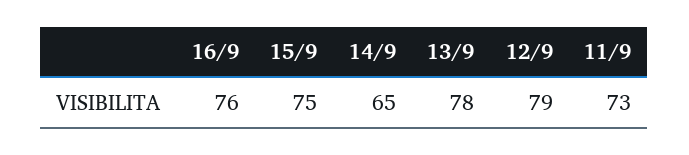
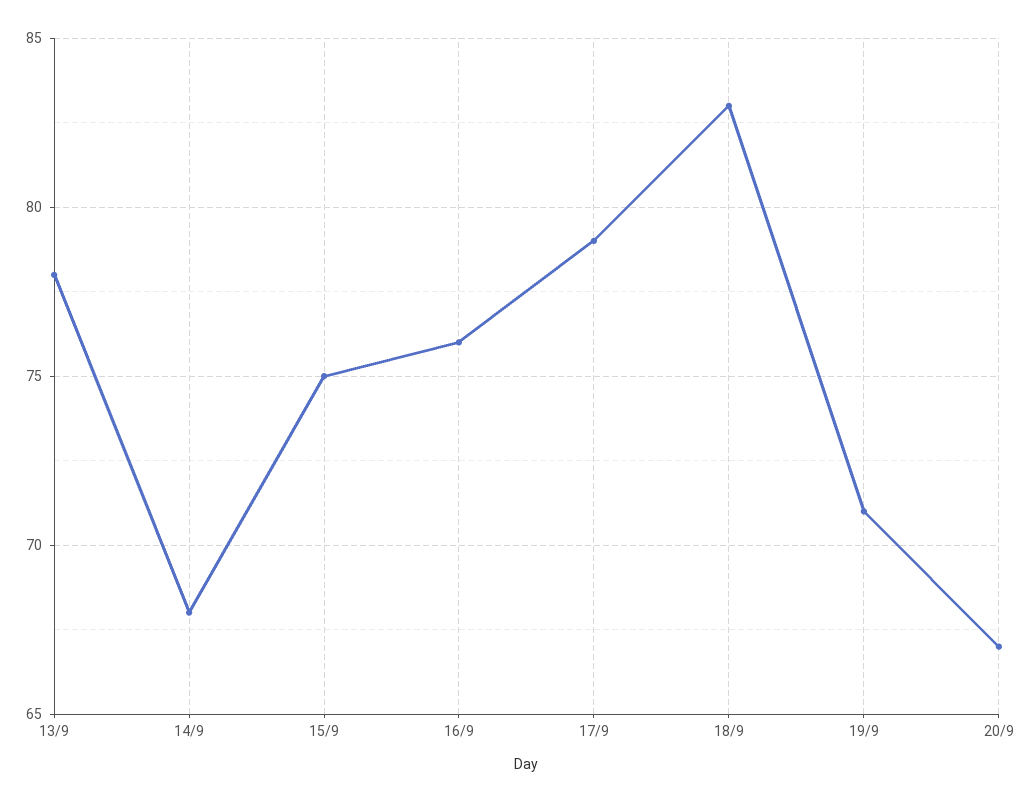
14/9: 65 -> 68
12/9: 79 -> none
11/9: 73 -> none
17/9: none -> 79
18/9: none -> 83
19/9: none -> 71
20/9: none -> 67

